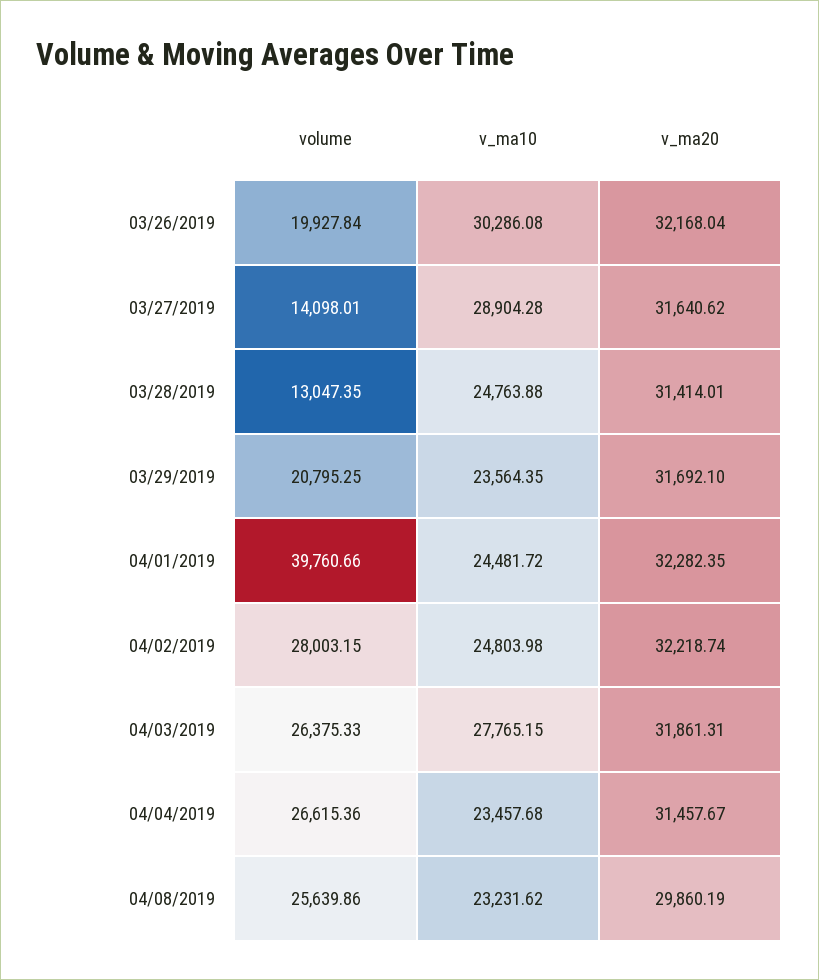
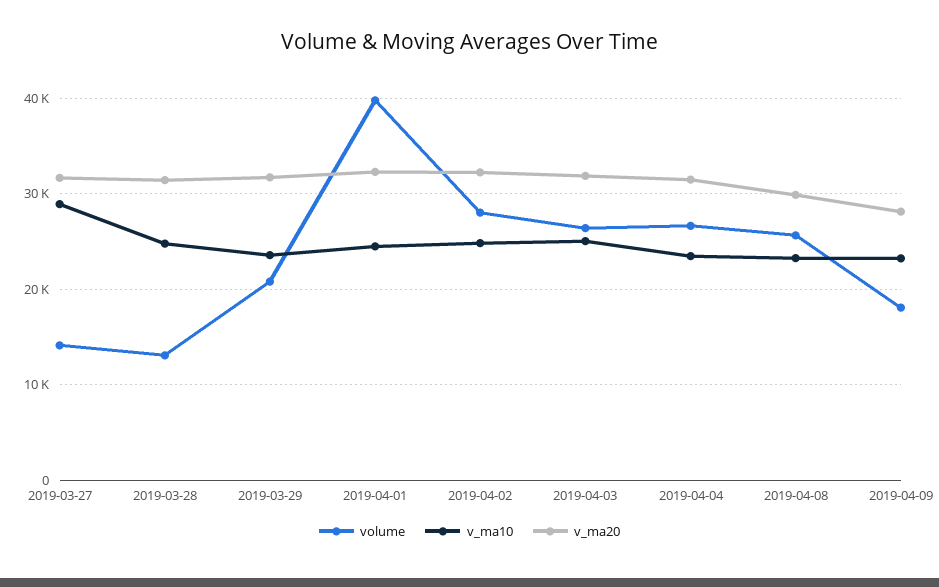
volume, 03/26/2019: 19927.84 -> none
v_ma10, 03/26/2019: 30286.08 -> none
v_ma20, 03/26/2019: 32168.04 -> none
v_ma10, 04/03/2019: 27765.15 -> 25000
volume, 2019-04-09: none -> 18000
v_ma10, 2019-04-09: none -> 23000
v_ma20, 2019-04-09: none -> 28000

